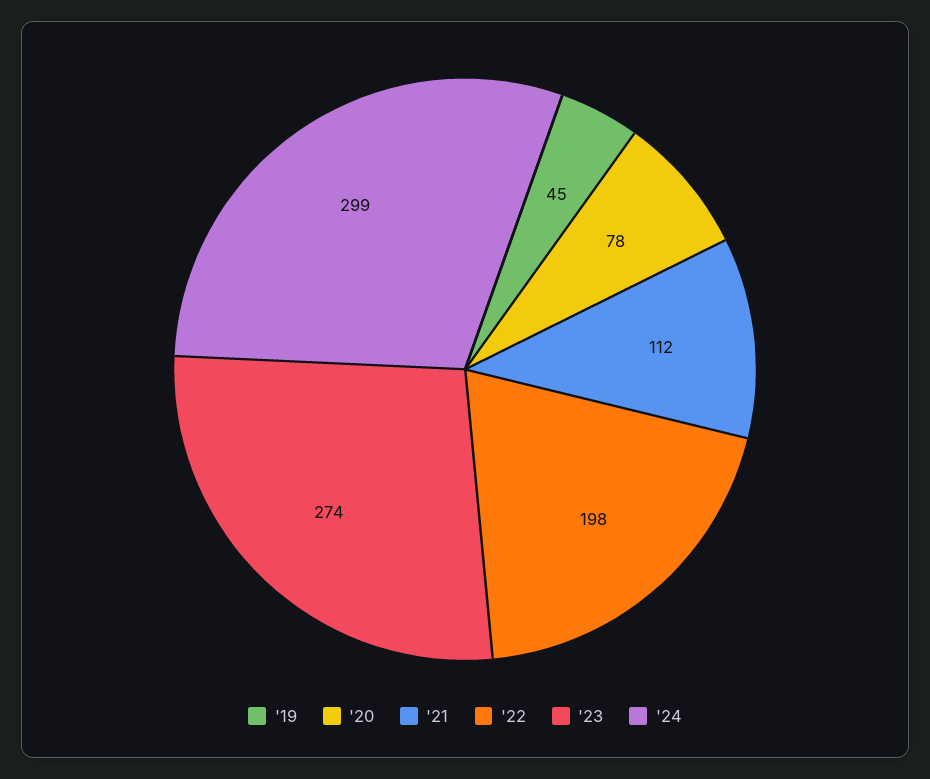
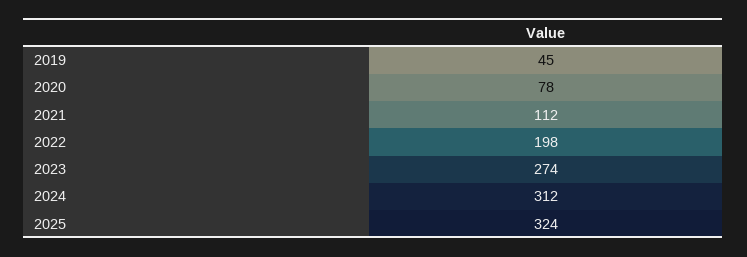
'24: 299 -> 312
2025: none -> 324

